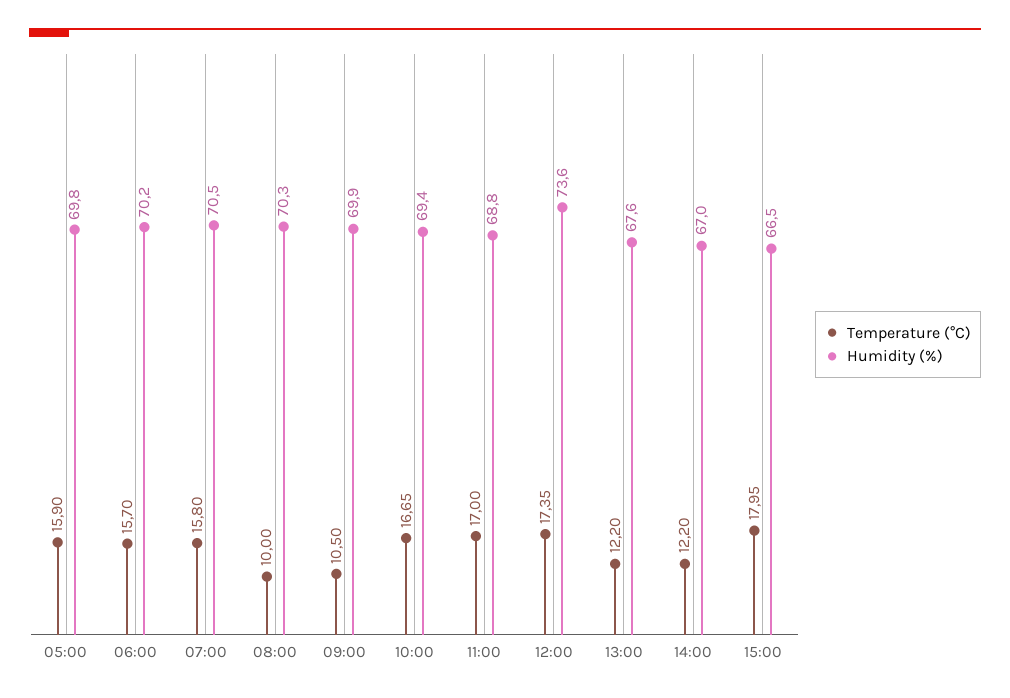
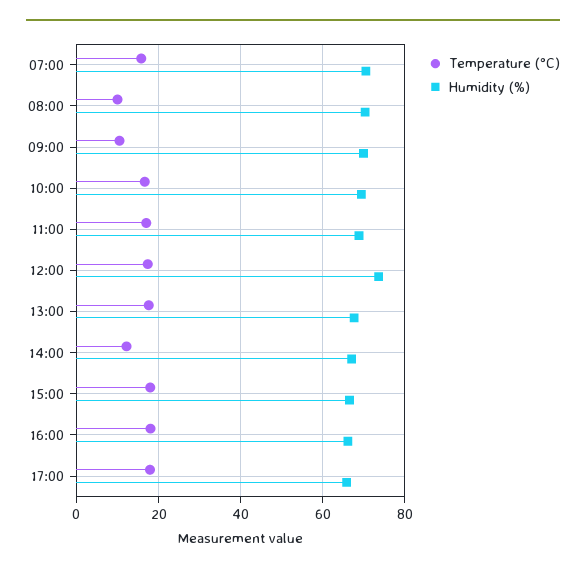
Temperature (°C), 05:00: 15.9 -> none
Humidity (%), 05:00: 69.8 -> none
Temperature (°C), 06:00: 15.7 -> none
Humidity (%), 06:00: 70.2 -> none
Temperature (°C), 13:00: 12.2 -> 18
Temperature (°C), 16:00: none -> 18
Humidity (%), 16:00: none -> 66
Temperature (°C), 17:00: none -> 18
Humidity (%), 17:00: none -> 66

